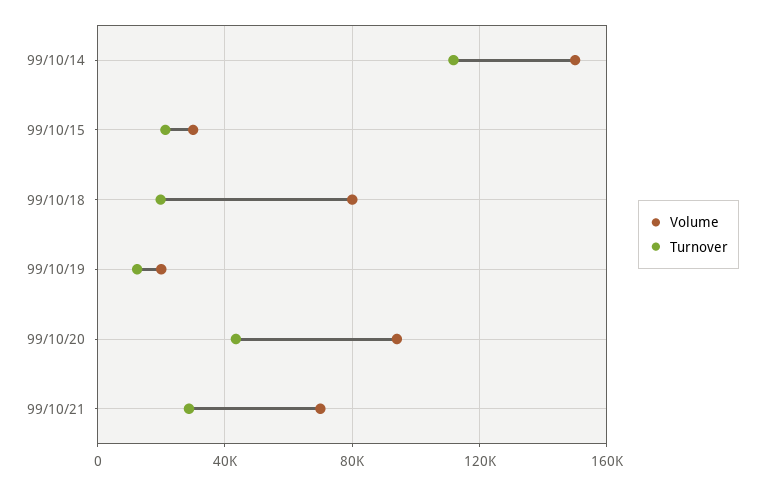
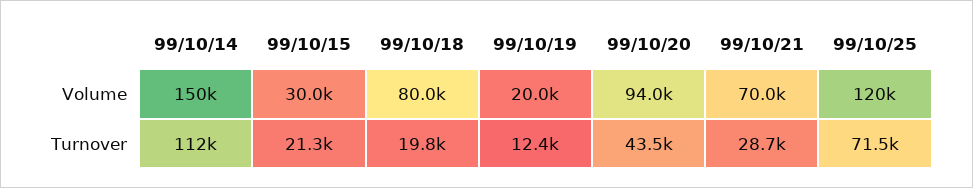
Volume, 99/10/25: none -> 120000
Turnover, 99/10/25: none -> 71500

